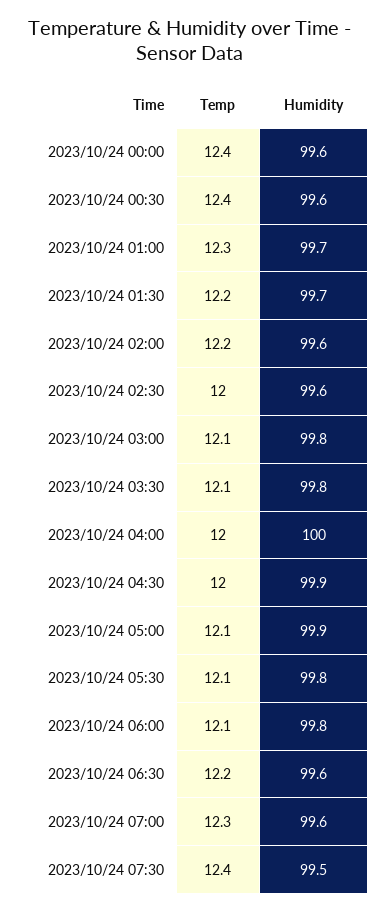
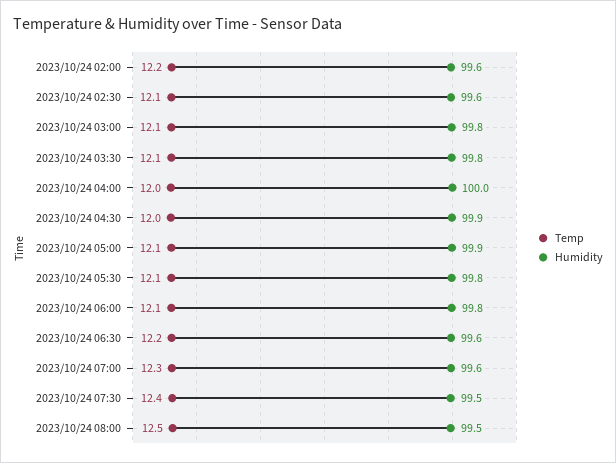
Temp, 2023/10/24 00:00: 12.4 -> none
Humidity, 2023/10/24 00:00: 99.6 -> none
Temp, 2023/10/24 00:30: 12.4 -> none
Humidity, 2023/10/24 00:30: 99.6 -> none
Temp, 2023/10/24 01:00: 12.3 -> none
Humidity, 2023/10/24 01:00: 99.7 -> none
Temp, 2023/10/24 01:30: 12.2 -> none
Humidity, 2023/10/24 01:30: 99.7 -> none
Temp, 2023/10/24 02:30: 12 -> 12.1
Temp, 2023/10/24 08:00: none -> 12.5
Humidity, 2023/10/24 08:00: none -> 99.5

